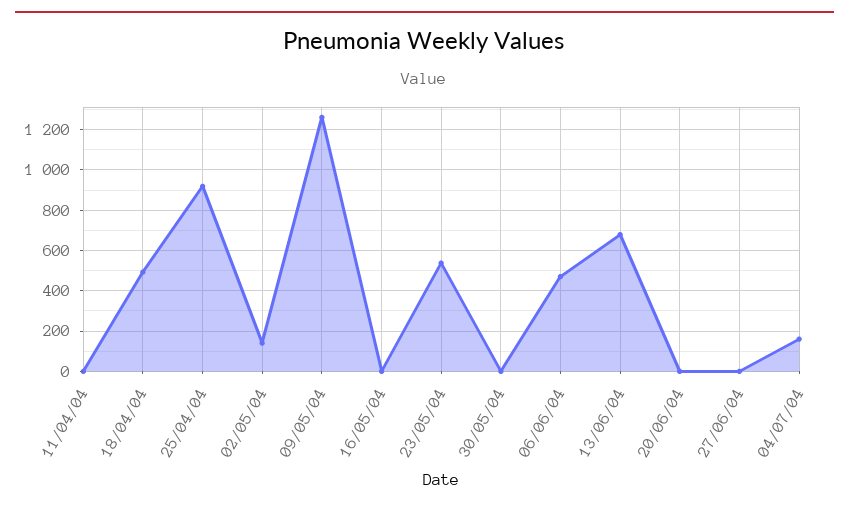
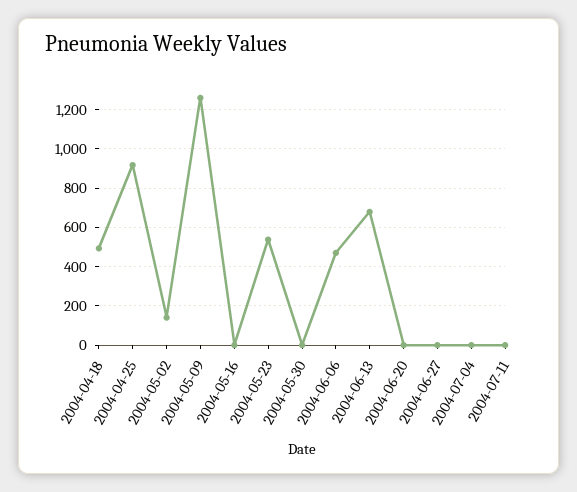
11/04/04: 0 -> none
04/07/04: 150 -> 0
2004-07-11: none -> 0

